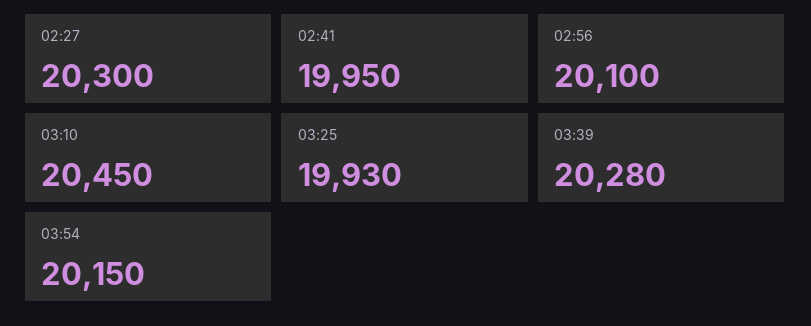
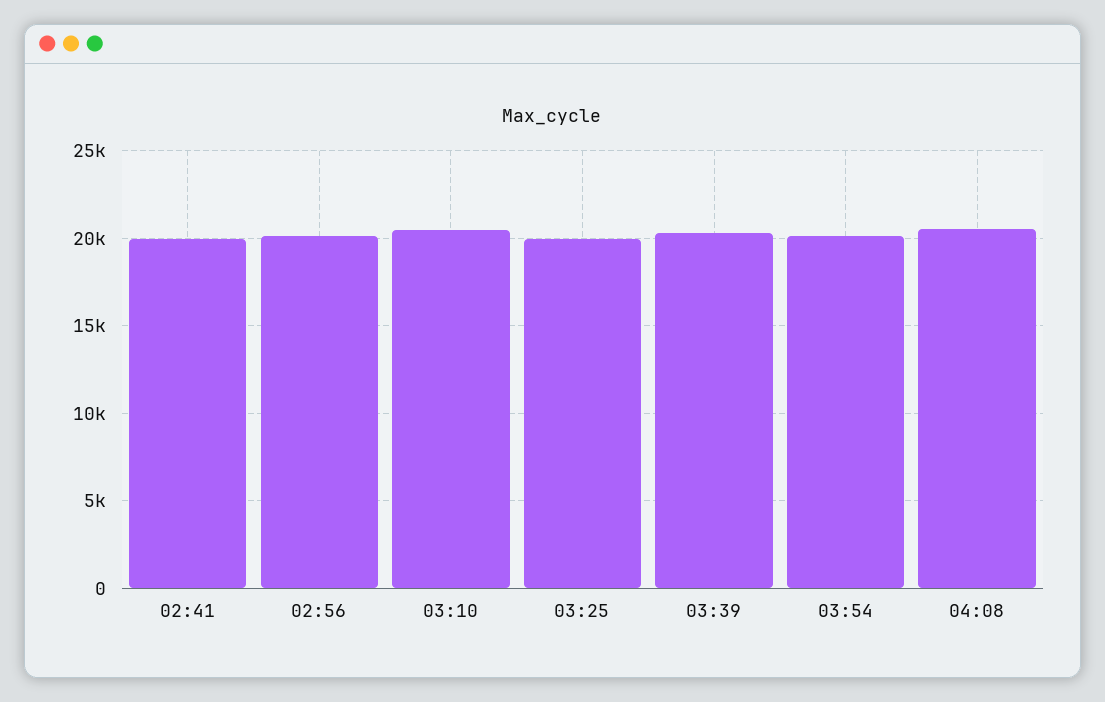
02:27: 20300 -> none
04:08: none -> 20500

